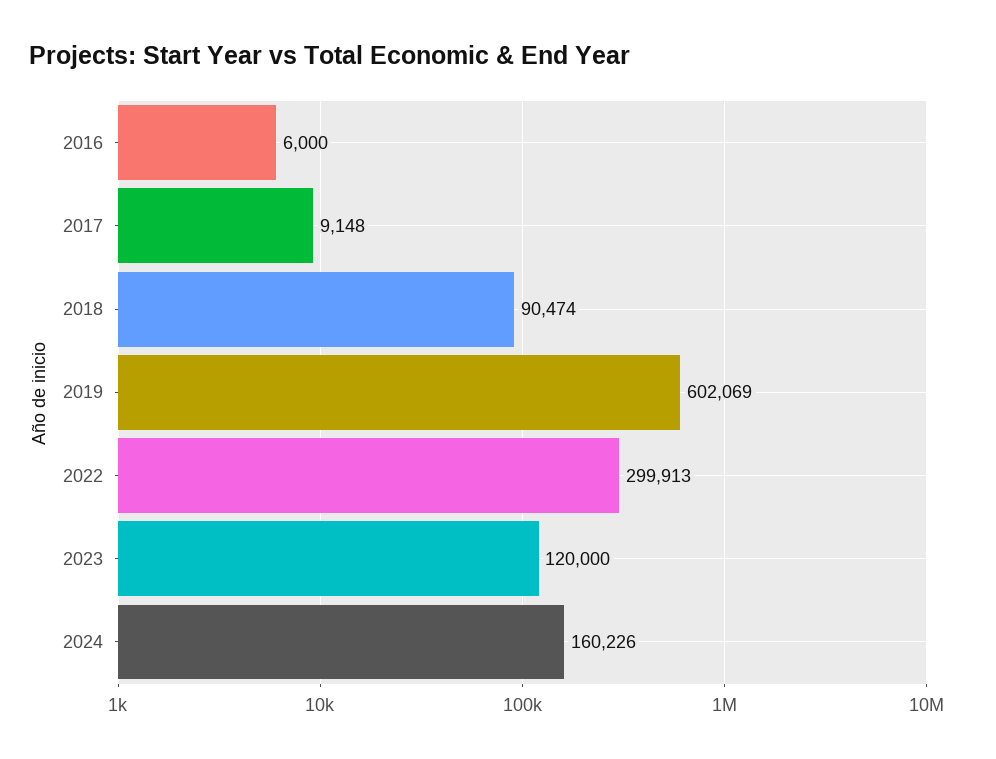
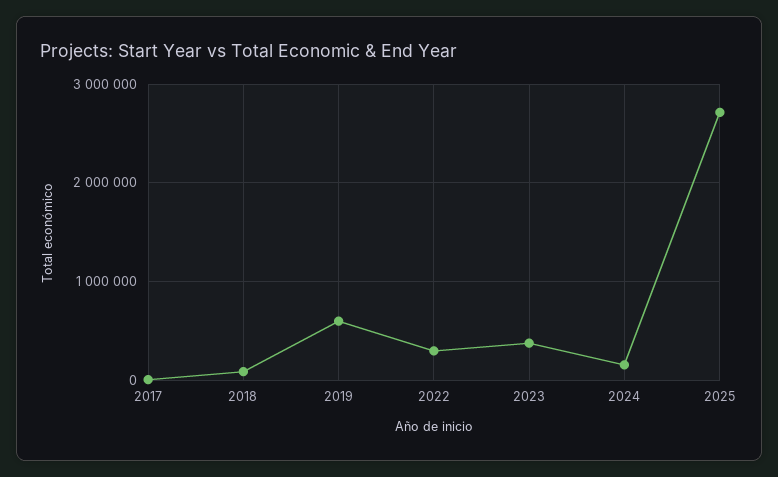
2016: 6000 -> none
2023: 120000 -> 400000
2025: none -> 2700000

